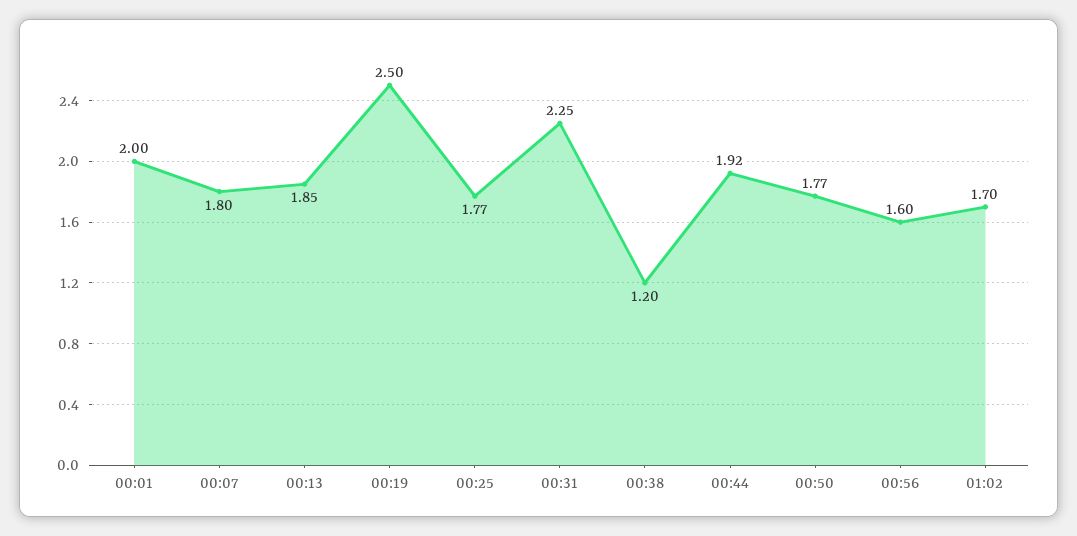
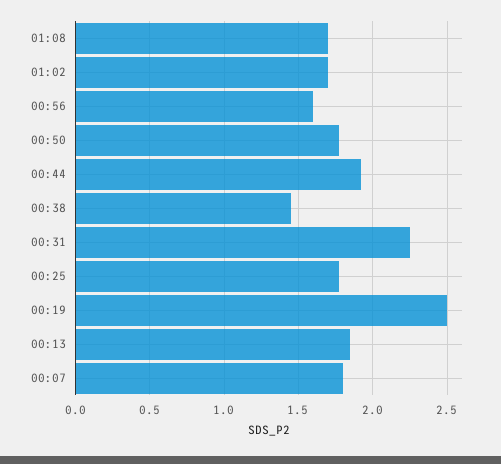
00:01: 2 -> none
00:38: 1.2 -> 1.45
01:08: none -> 1.7

